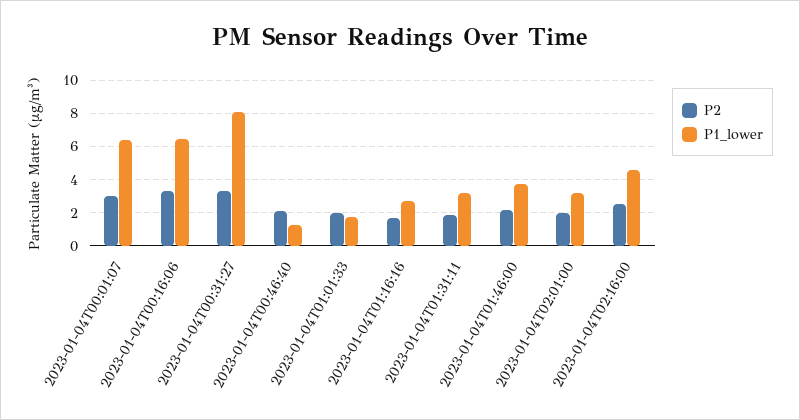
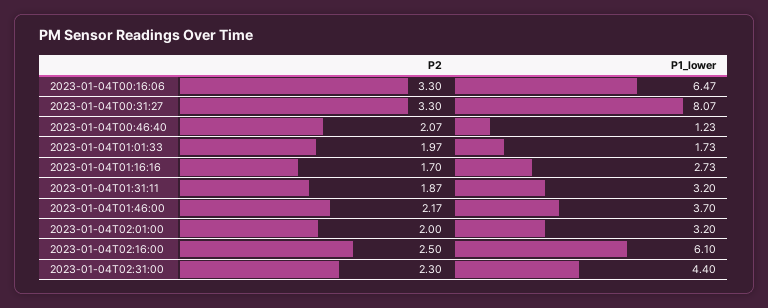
P2, 2023-01-04T00:01:07: 3 -> none
P1_lower, 2023-01-04T00:01:07: 6.5 -> none
P1_lower, 2023-01-04T02:16:00: 4.5 -> 6.1
P2, 2023-01-04T02:31:00: none -> 2.3
P1_lower, 2023-01-04T02:31:00: none -> 4.4

